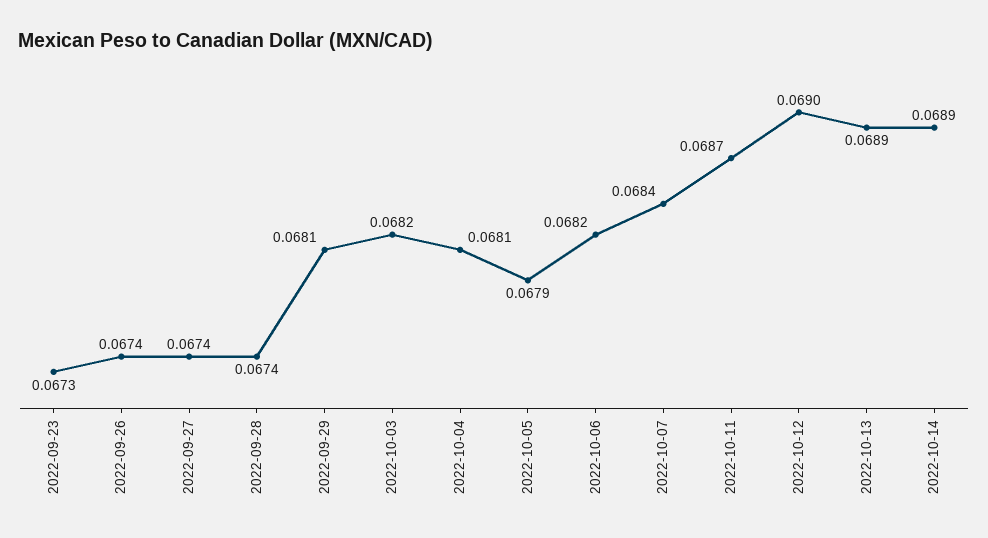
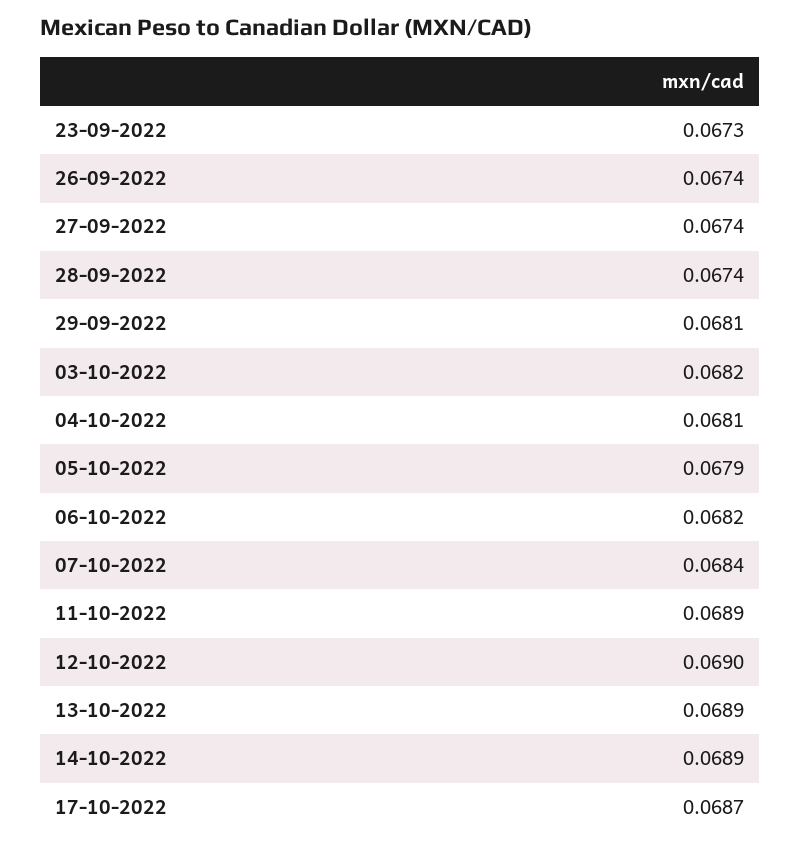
2022-10-11: 0.0687 -> 0.0689
17-10-2022: none -> 0.0687

